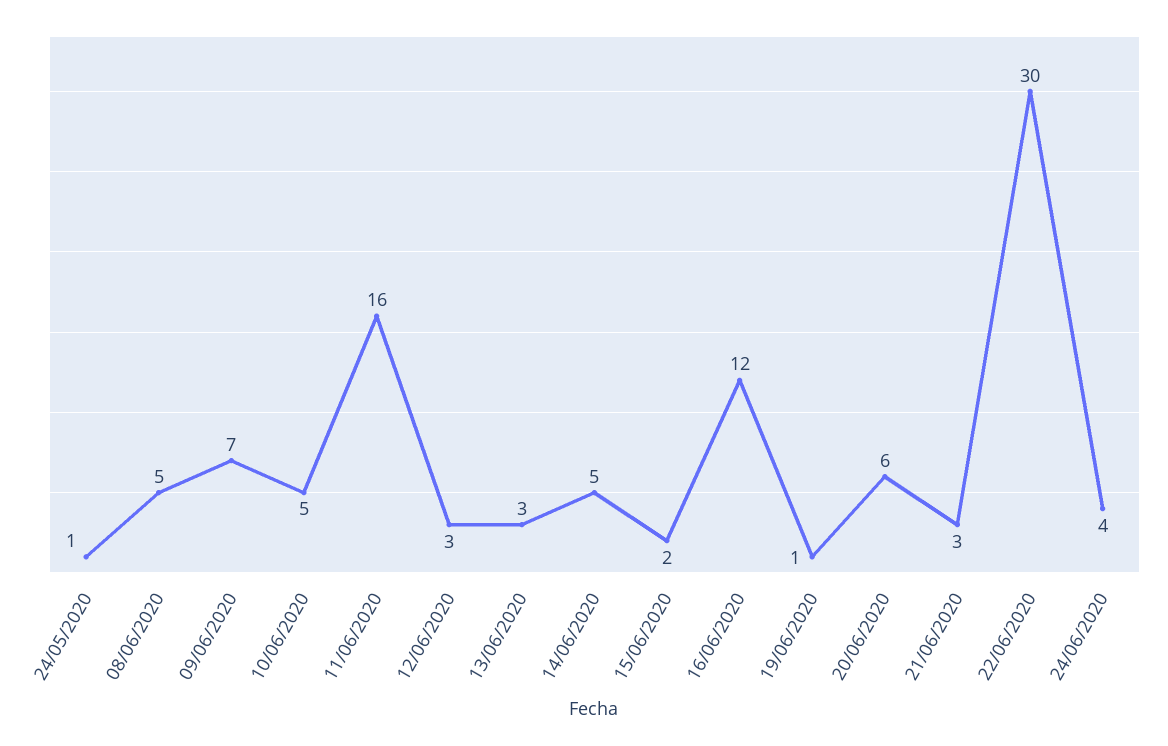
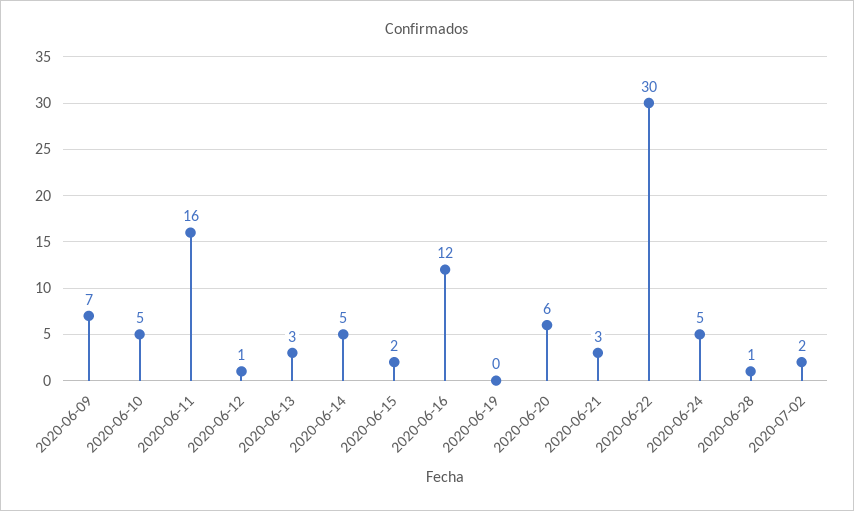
24/05/2020: 1 -> none
08/06/2020: 5 -> none
12/06/2020: 3 -> 1
19/06/2020: 1 -> 0
24/06/2020: 4 -> 5
2020-06-28: none -> 1
2020-07-02: none -> 2

